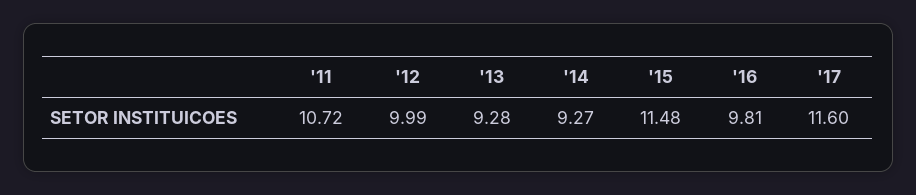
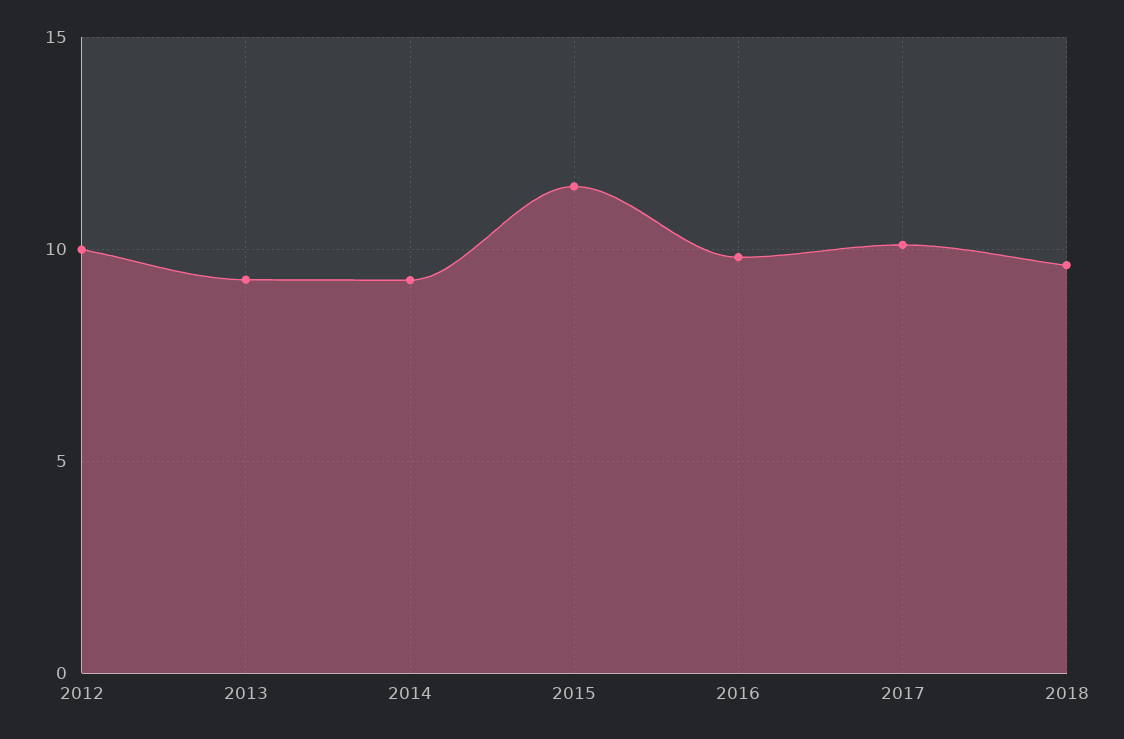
'11: 10.72 -> none
'17: 11.6 -> 10
2018: none -> 9.5

